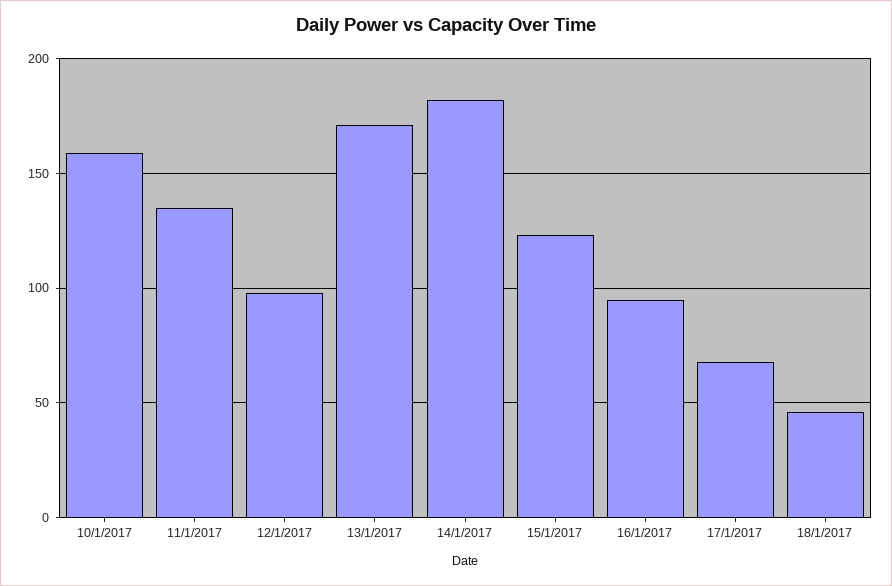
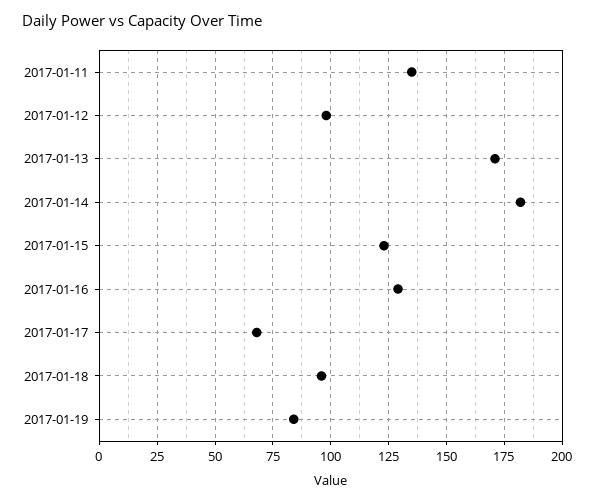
10/1/2017: 160 -> none
16/1/2017: 95 -> 130
18/1/2017: 45 -> 95
2017-01-19: none -> 85

